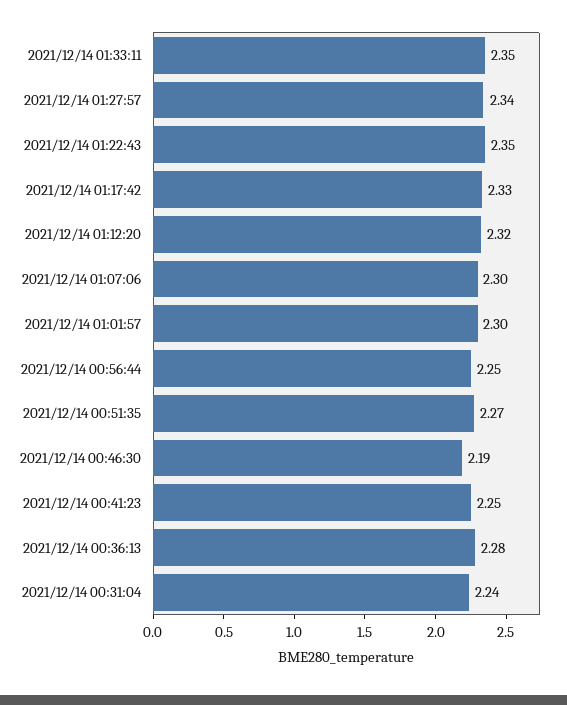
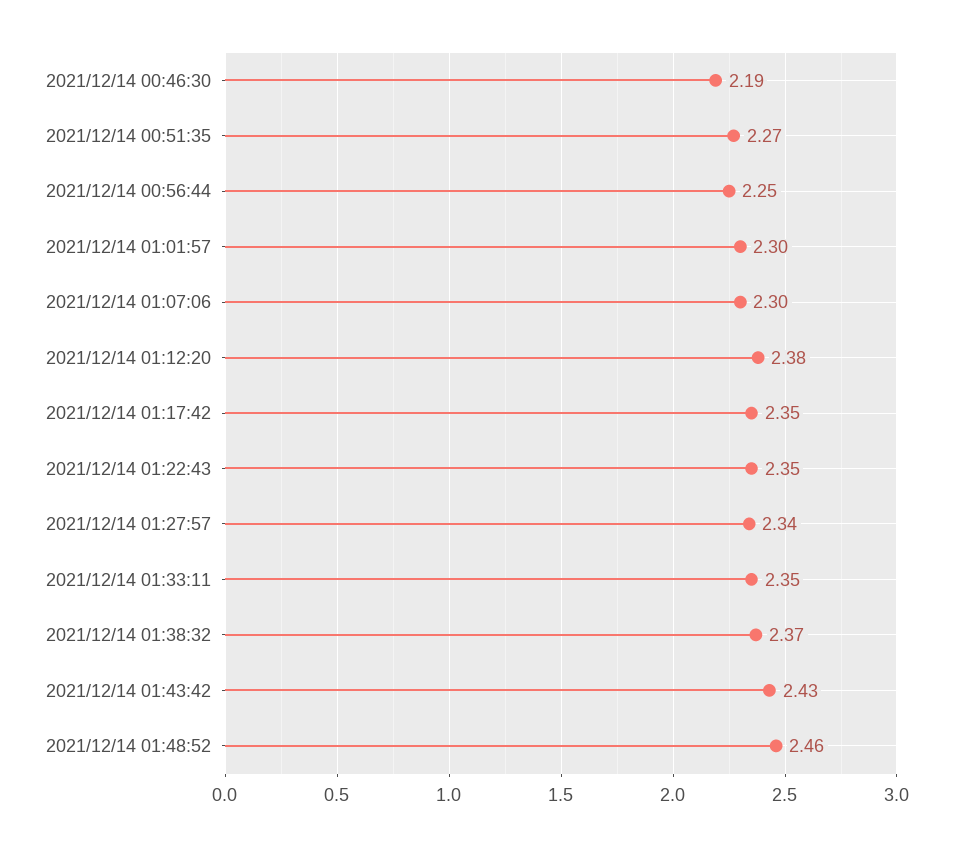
2021/12/14 01:17:42: 2.33 -> 2.35
2021/12/14 01:12:20: 2.32 -> 2.38
2021/12/14 00:41:23: 2.25 -> none
2021/12/14 00:36:13: 2.28 -> none
2021/12/14 00:31:04: 2.24 -> none
2021/12/14 01:38:32: none -> 2.37
2021/12/14 01:43:42: none -> 2.43
2021/12/14 01:48:52: none -> 2.46

